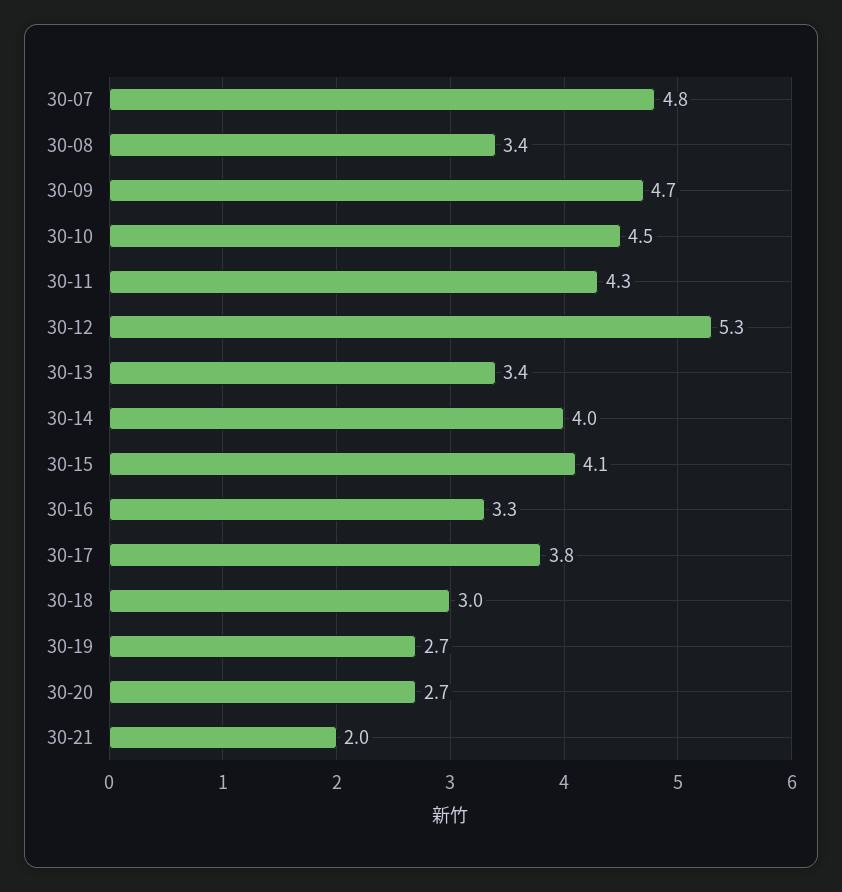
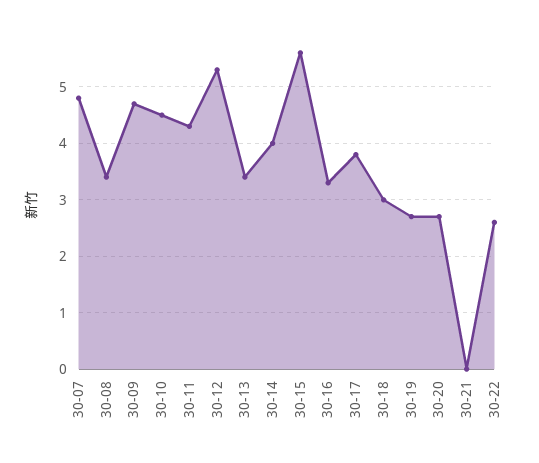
30-15: 4.1 -> 5.5
30-21: 2 -> 0
30-22: none -> 2.5

